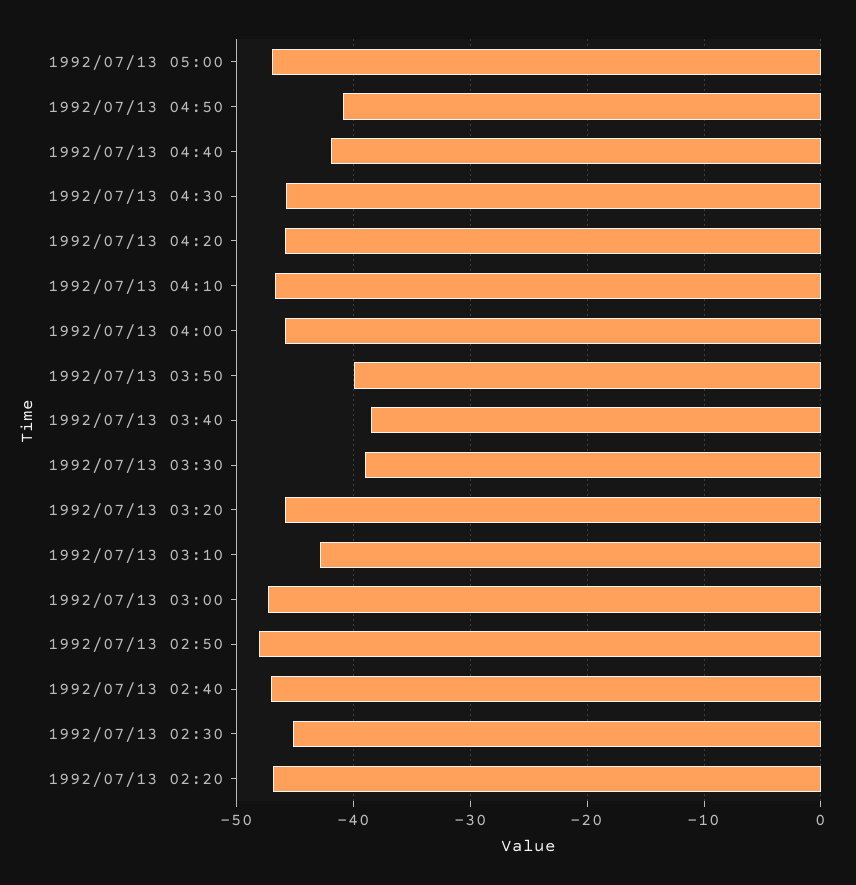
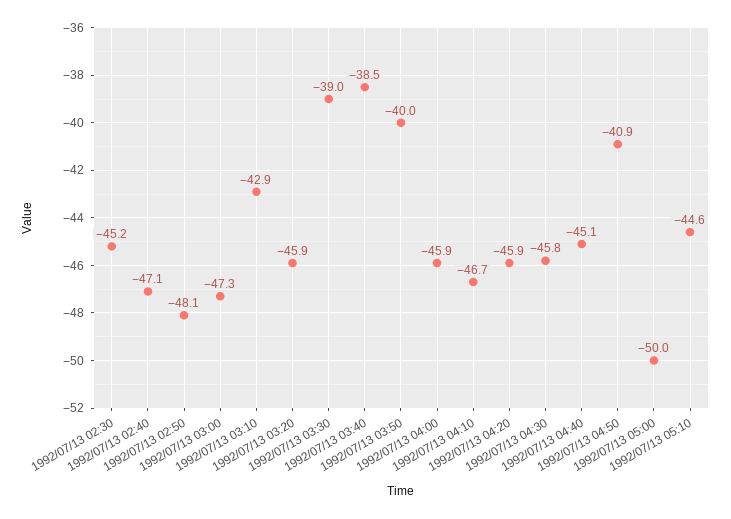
1992/07/13 05:00: -47 -> -50
1992/07/13 04:40: -42 -> -45.1
1992/07/13 02:20: -47 -> none
1992/07/13 05:10: none -> -44.6

